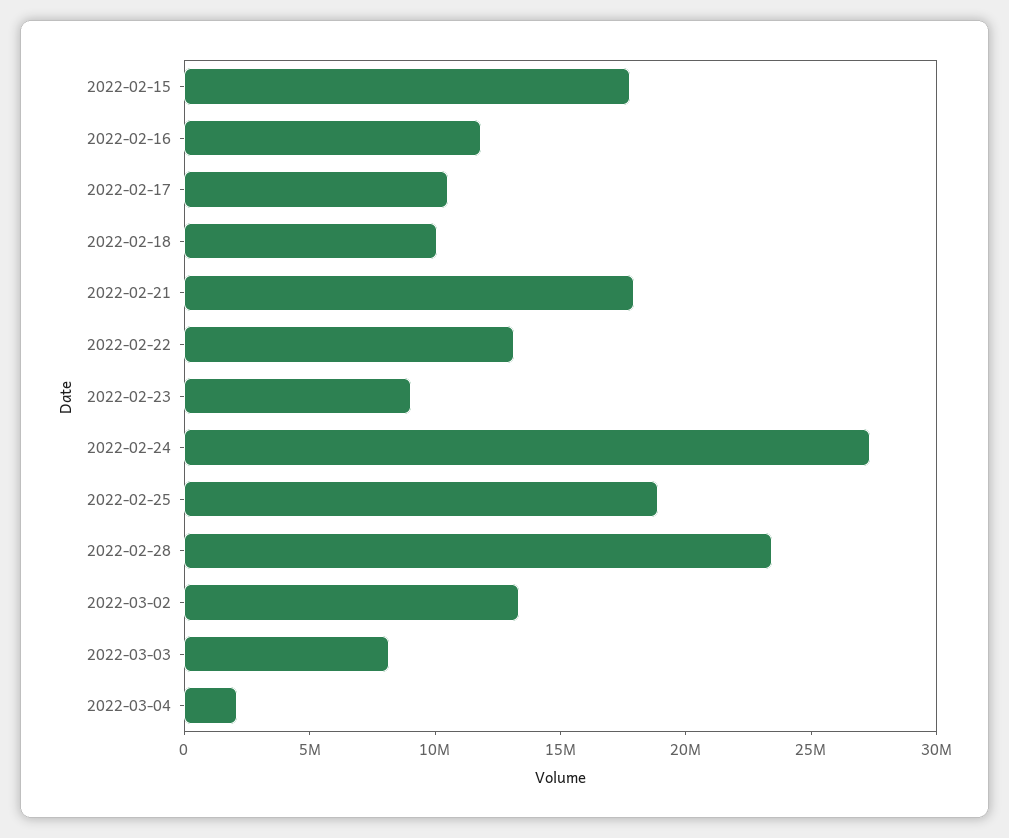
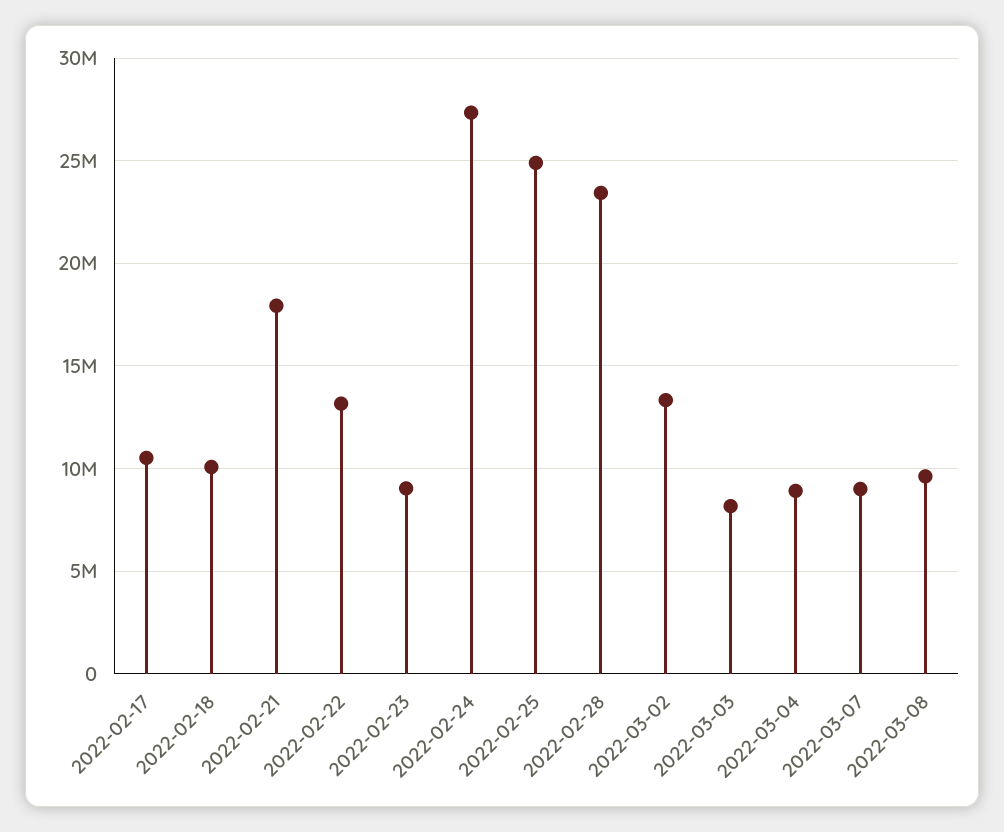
2022-02-15: 18000000 -> none
2022-02-16: 12000000 -> none
2022-02-25: 19000000 -> 25000000
2022-03-04: 2000000 -> 9000000
2022-03-07: none -> 9000000
2022-03-08: none -> 9500000

